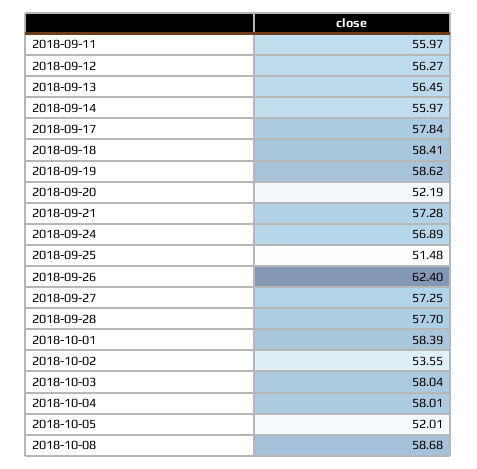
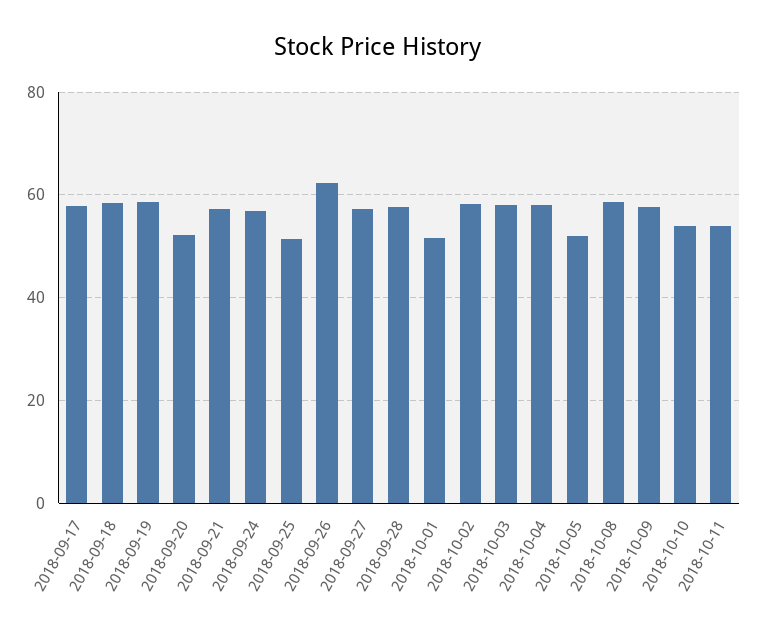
2018-09-11: 55.97 -> none
2018-09-12: 56.27 -> none
2018-09-13: 56.45 -> none
2018-09-14: 55.97 -> none
2018-10-01: 58.39 -> 52
2018-10-02: 53.55 -> 58
2018-10-09: none -> 58
2018-10-10: none -> 54
2018-10-11: none -> 54

